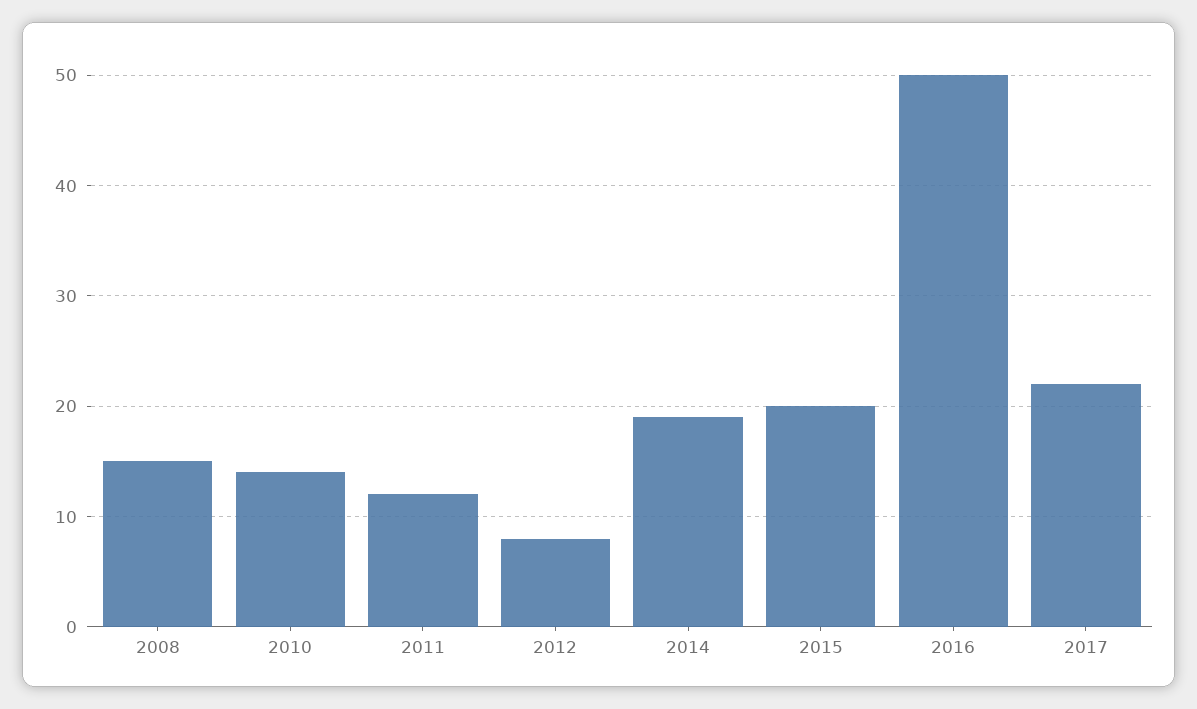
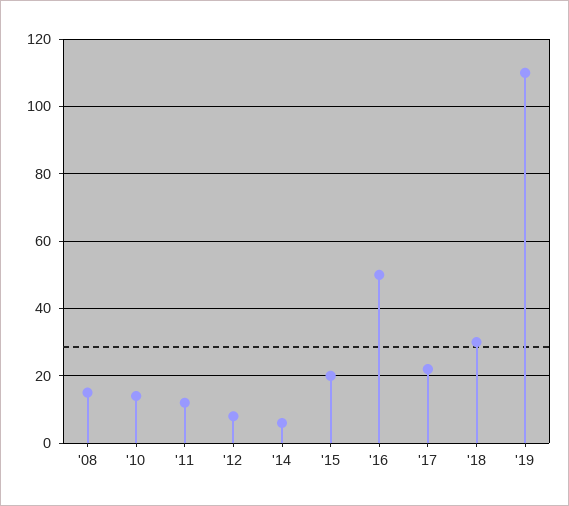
2014: 19 -> 5
'18: none -> 30
'19: none -> 110

